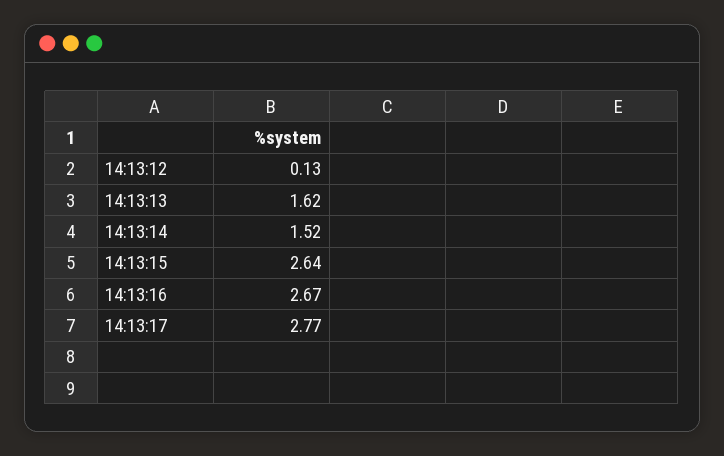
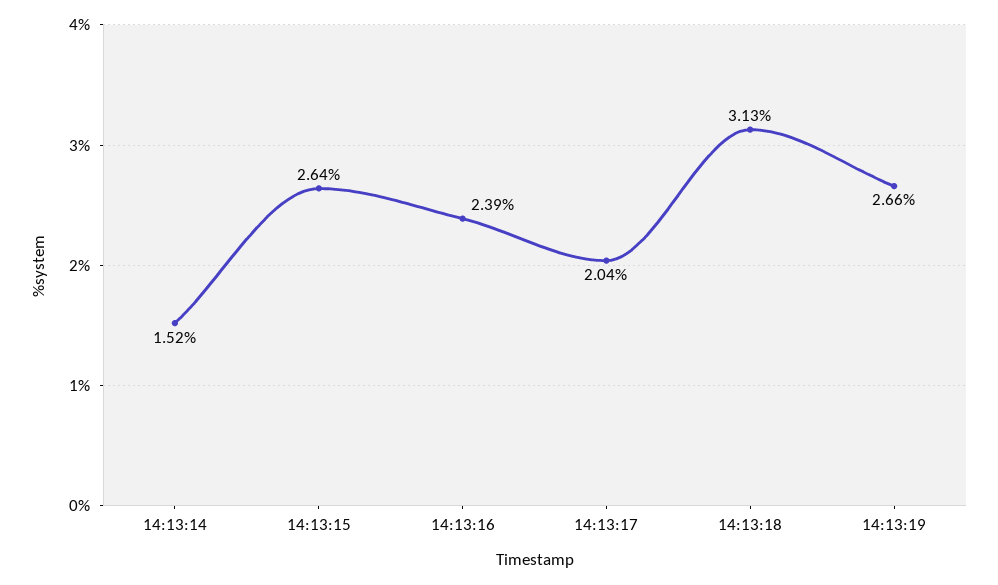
14:13:12: 0.13 -> none
14:13:13: 1.62 -> none
14:13:16: 2.67 -> 2.39
14:13:17: 2.77 -> 2.04
14:13:18: none -> 3.13
14:13:19: none -> 2.66

